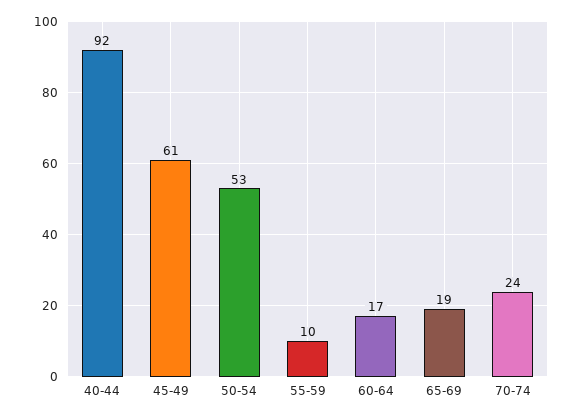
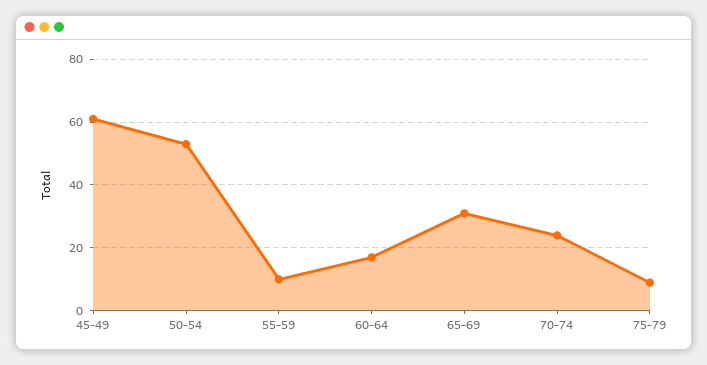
40-44: 92 -> none
65-69: 19 -> 30
75-79: none -> 10

